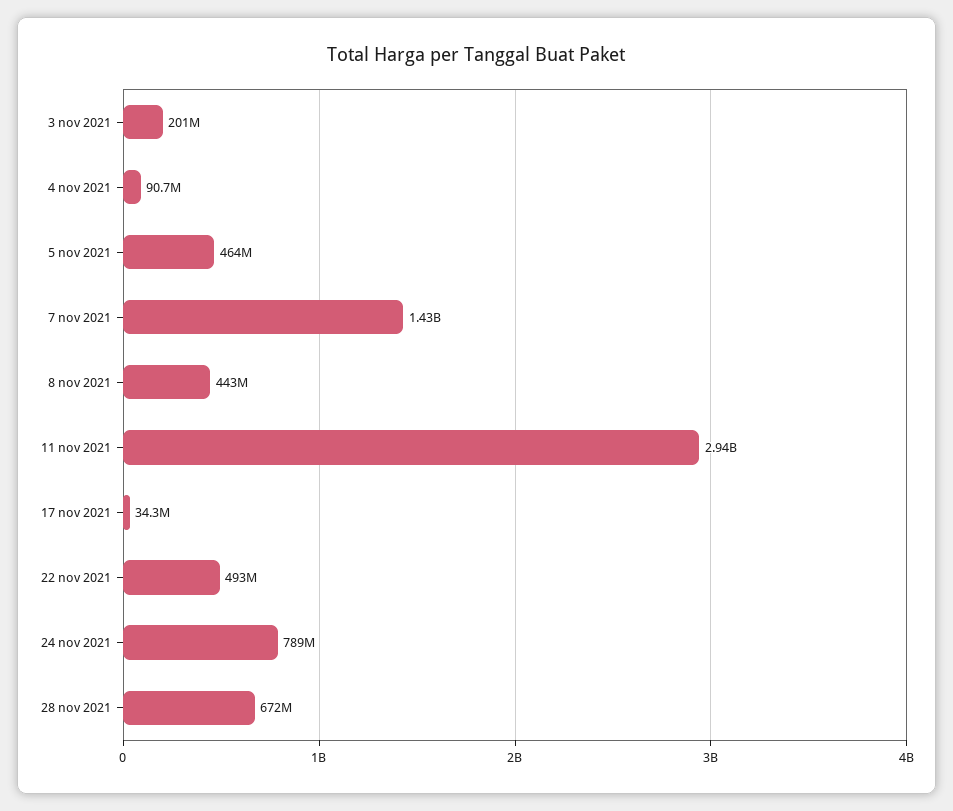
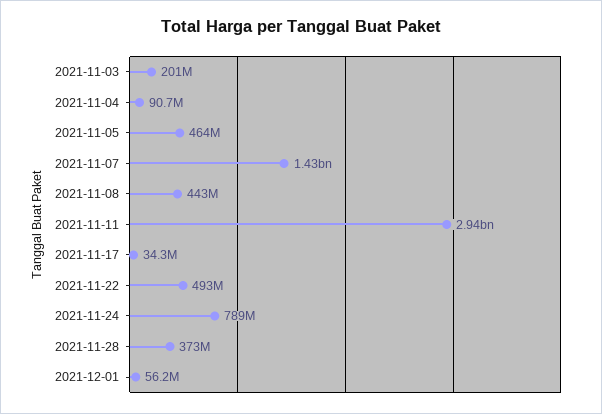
28 nov 2021: 672000000 -> 373000000
2021-12-01: none -> 56200000

